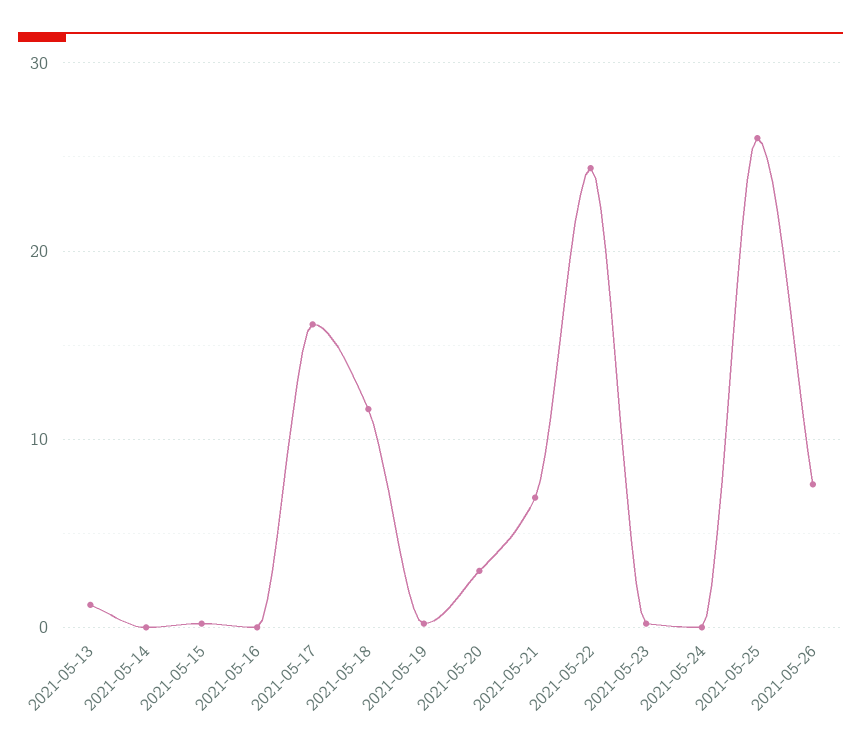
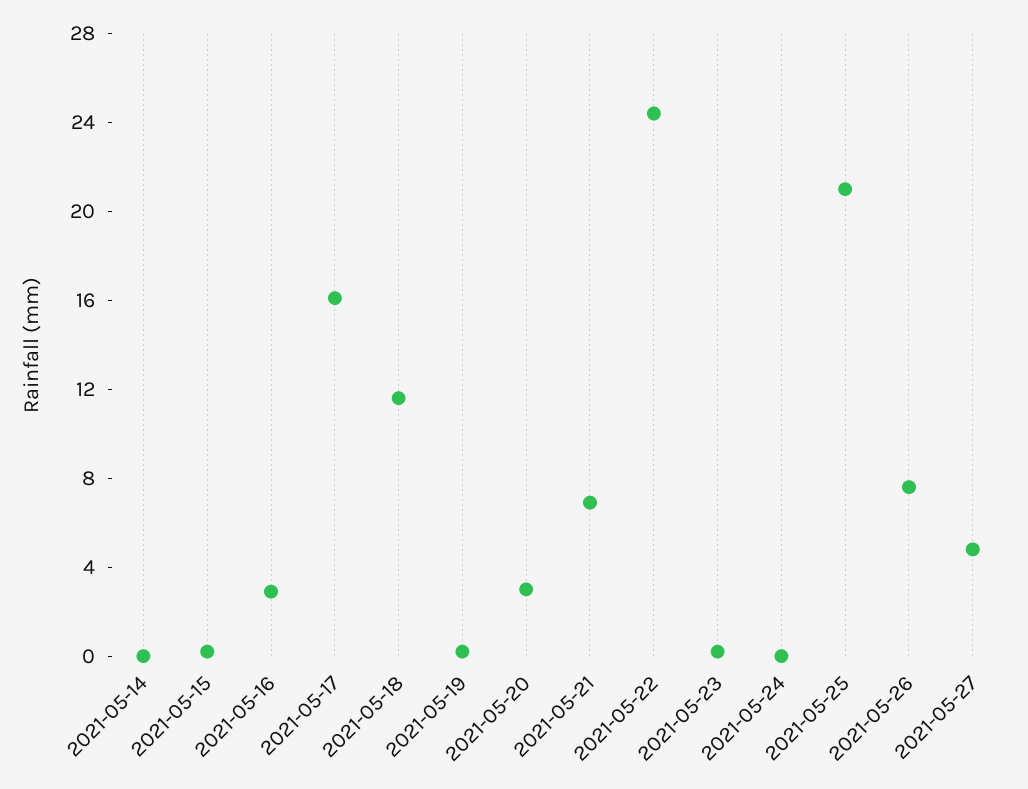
2021-05-13: 1 -> none
2021-05-16: 0 -> 3
2021-05-25: 26 -> 21
2021-05-27: none -> 5

